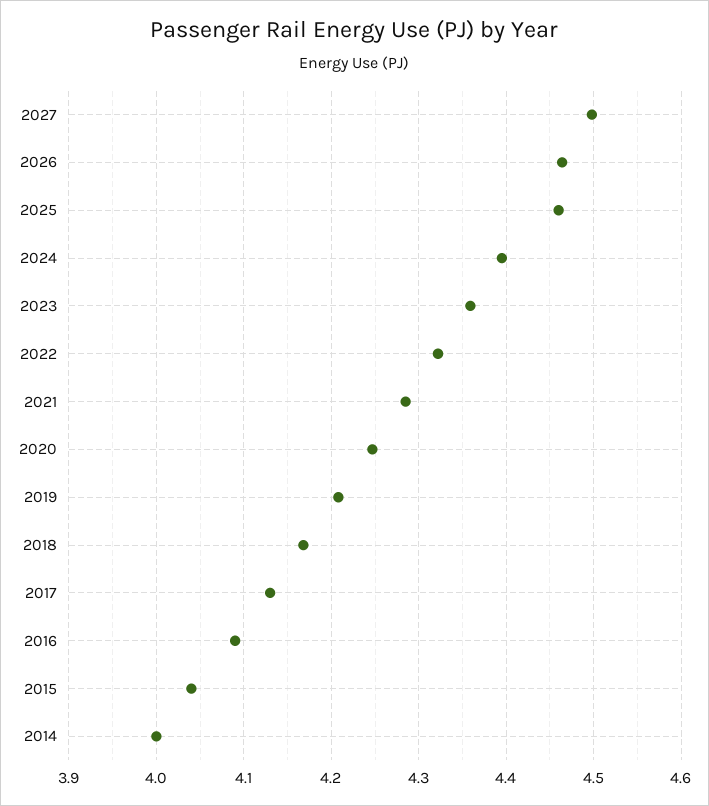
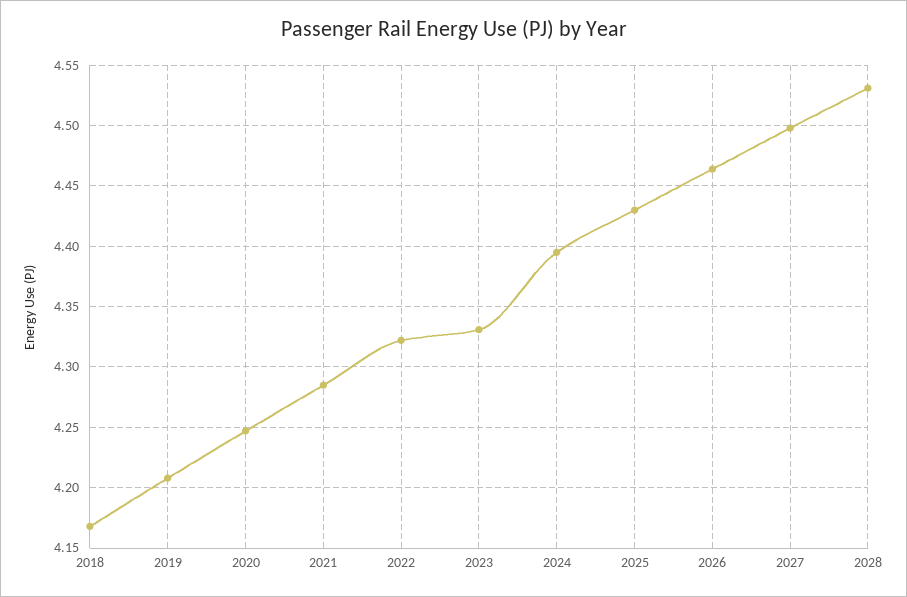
2025: 4.46 -> 4.43
2023: 4.36 -> 4.33
2017: 4.13 -> none
2016: 4.09 -> none
2015: 4.04 -> none
2014: 4 -> none
2028: none -> 4.53

